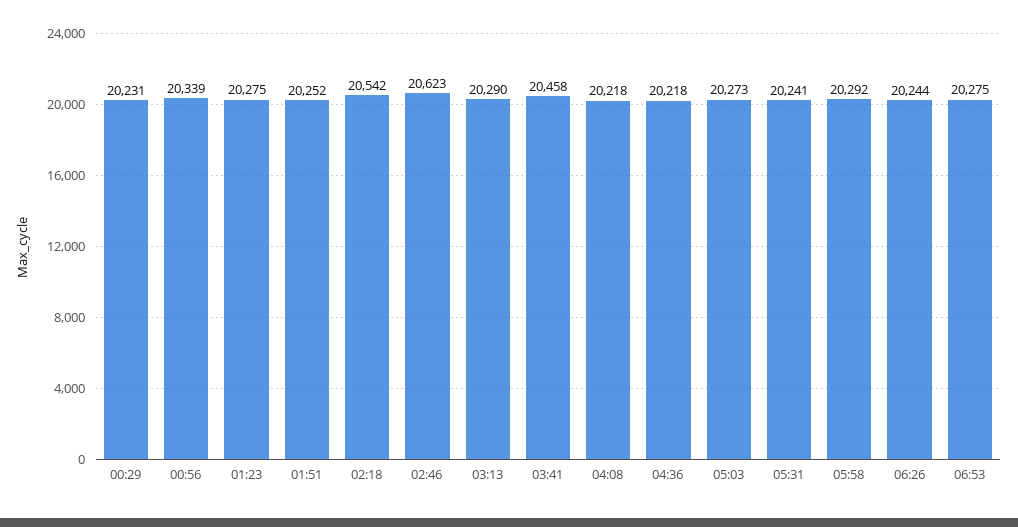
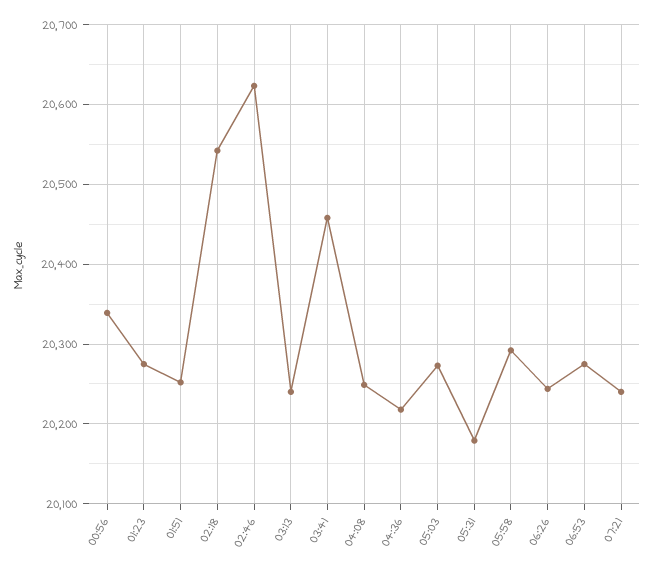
00:29: 20231 -> none
03:13: 20290 -> 20240
04:08: 20218 -> 20250
05:31: 20241 -> 20180
07:21: none -> 20240

